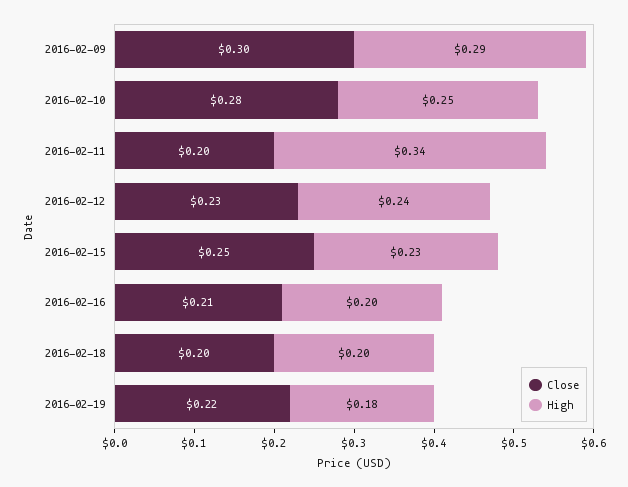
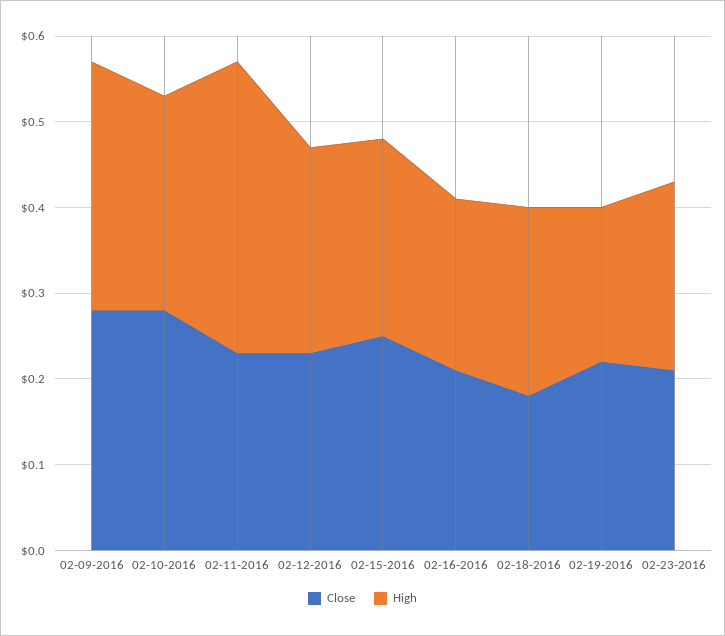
Close, 2016-02-09: 0.3 -> 0.28
Close, 2016-02-11: 0.2 -> 0.23
Close, 2016-02-18: 0.2 -> 0.18
High, 2016-02-18: 0.2 -> 0.22
Close, 02-23-2016: none -> 0.21
High, 02-23-2016: none -> 0.22

